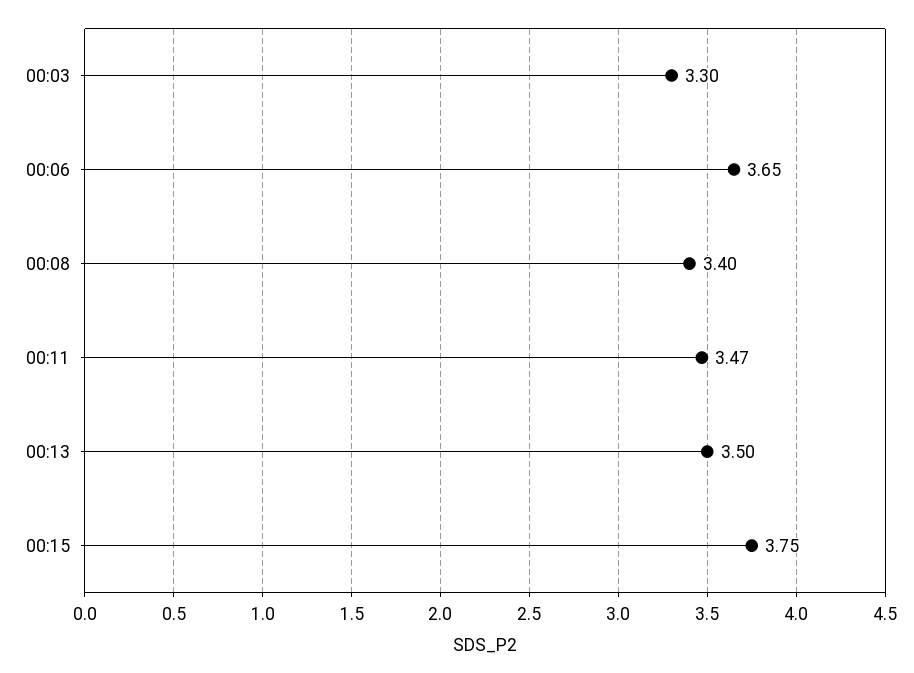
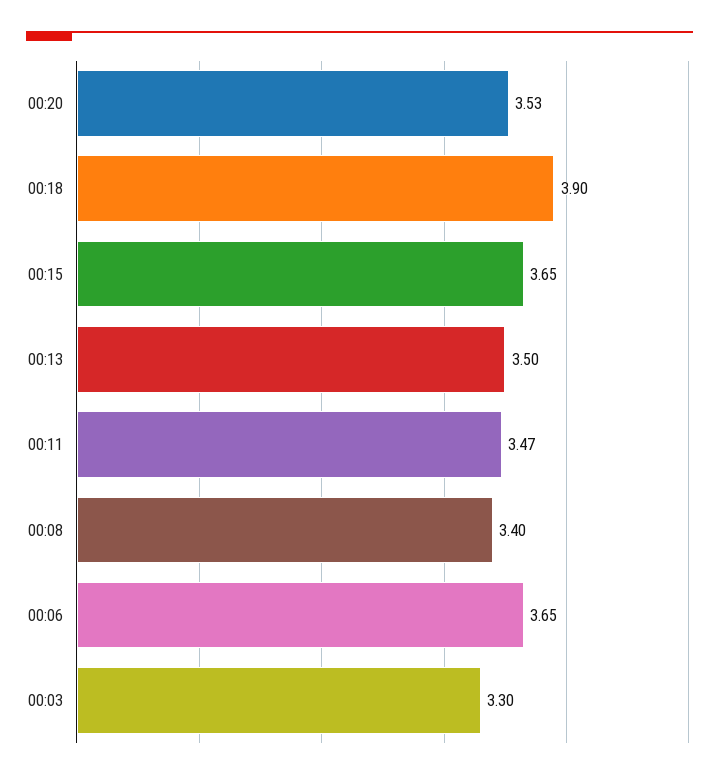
00:15: 3.75 -> 3.65
00:20: none -> 3.53
00:18: none -> 3.9

